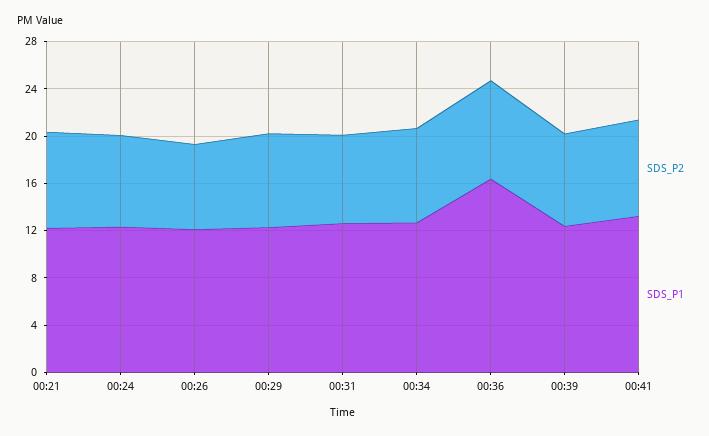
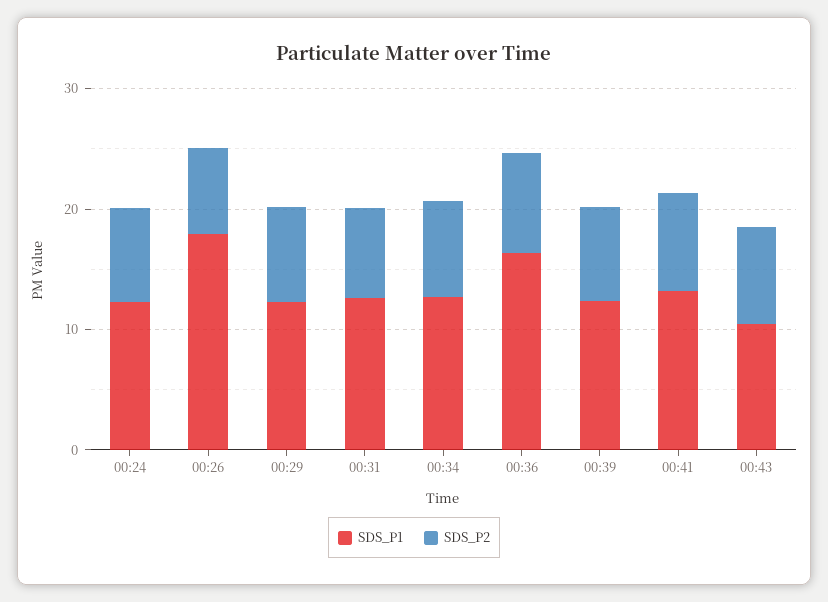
SDS_P2, 00:21: 8 -> none
SDS_P1, 00:21: 12 -> none
SDS_P1, 00:26: 12 -> 18
SDS_P1, 00:43: none -> 10
SDS_P2, 00:43: none -> 8

